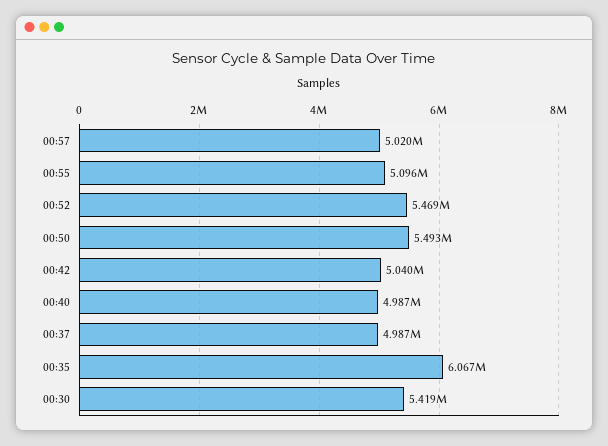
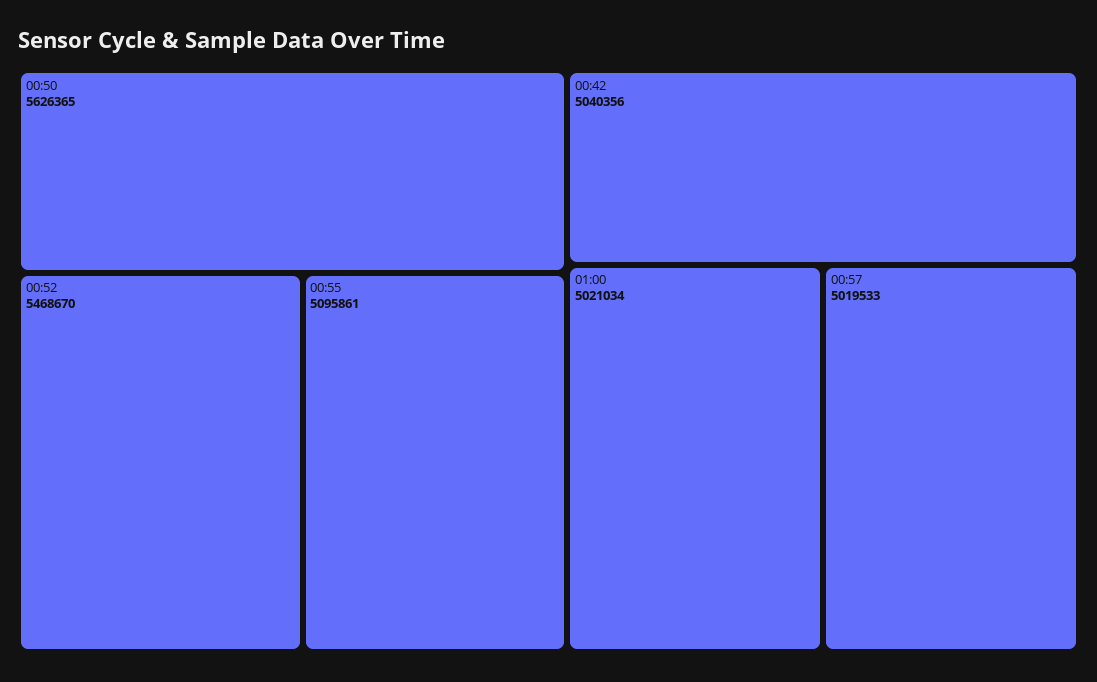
00:50: 5493000 -> 5626365
00:40: 4987000 -> none
00:37: 4987000 -> none
00:35: 6067000 -> none
00:30: 5419000 -> none
01:00: none -> 5021034

